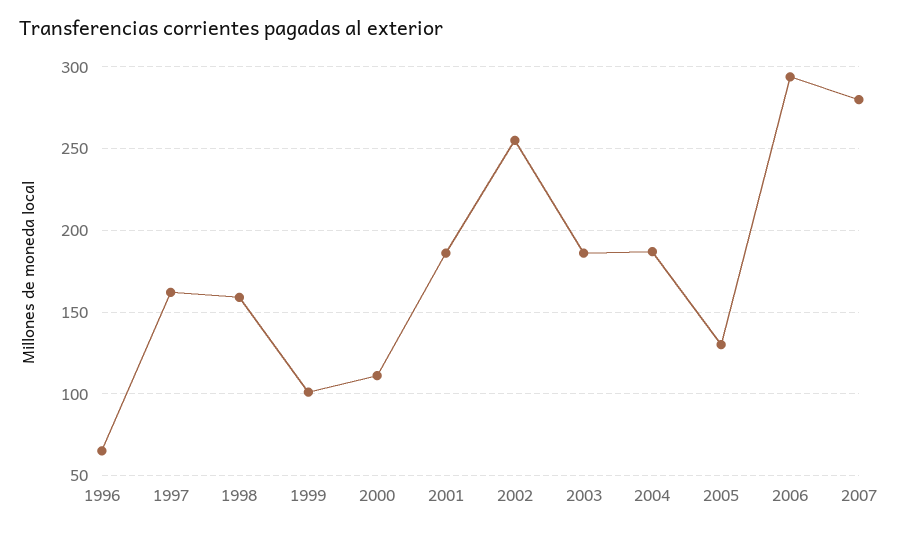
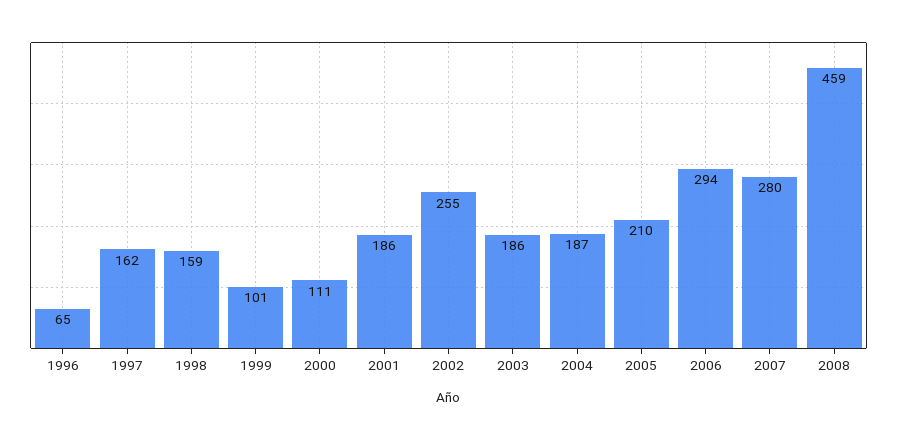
2005: 130 -> 210
2008: none -> 459

